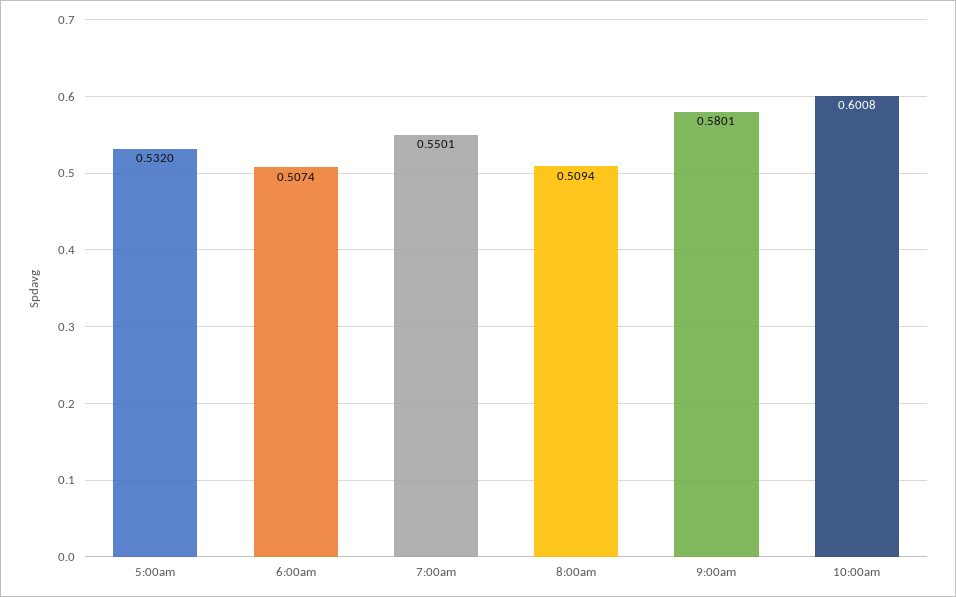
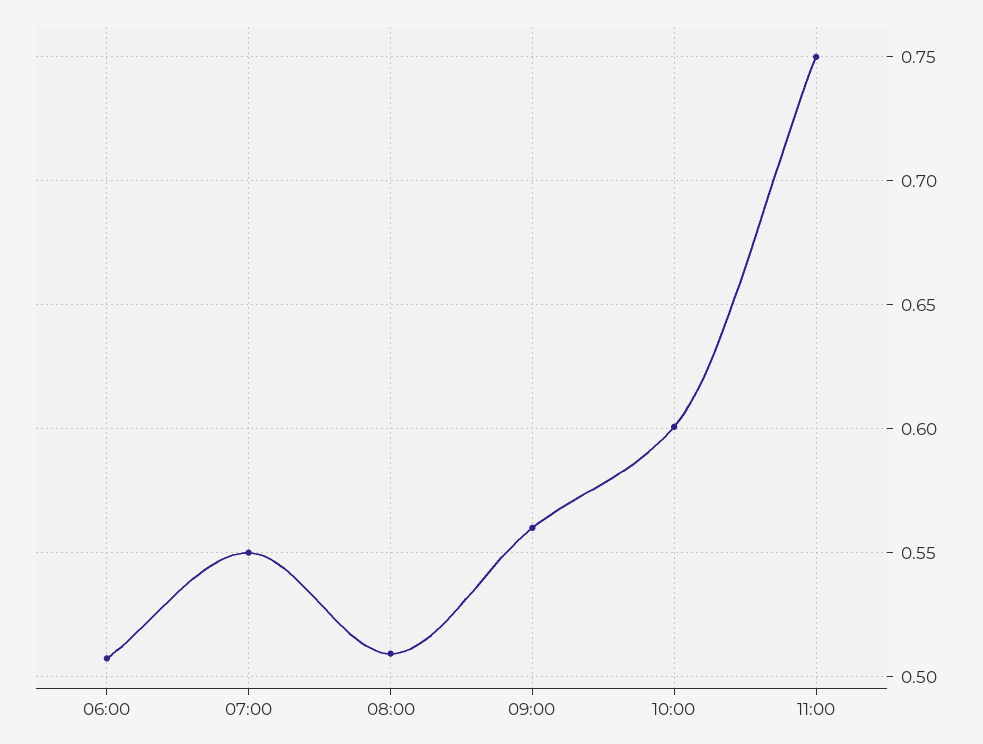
5:00am: 0.532 -> none
9:00am: 0.5801 -> 0.56
11:00: none -> 0.75

